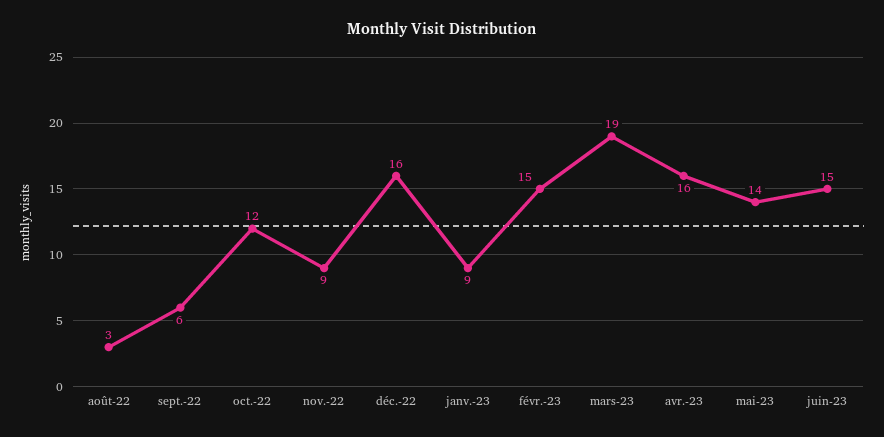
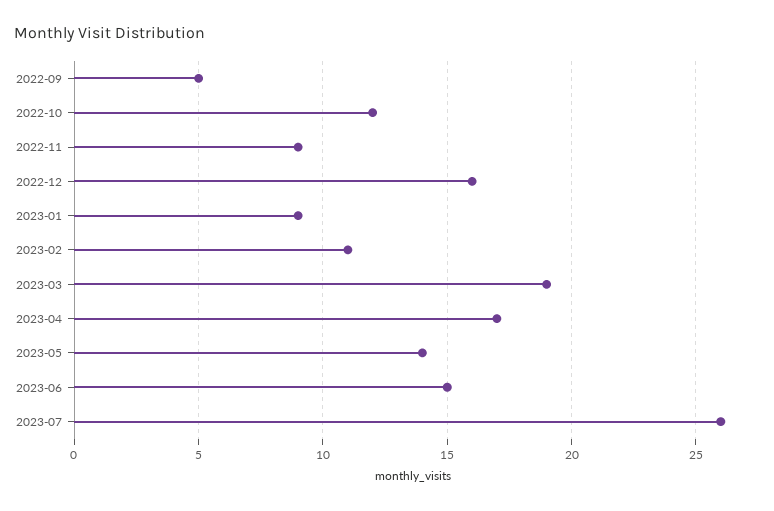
août-22: 3 -> none
sept.-22: 6 -> 5
févr.-23: 15 -> 11
avr.-23: 16 -> 17
2023-07: none -> 26

